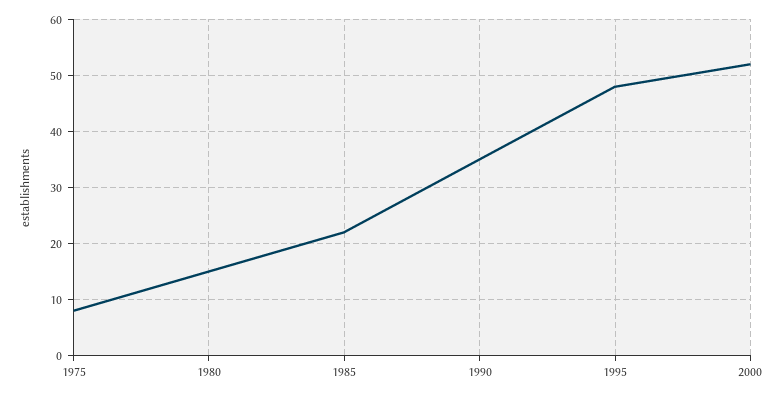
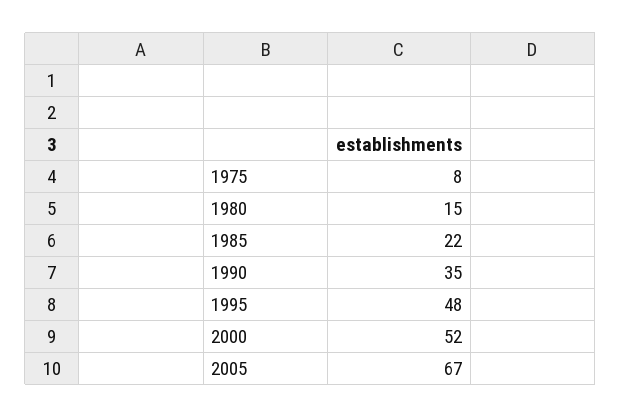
2005: none -> 67

